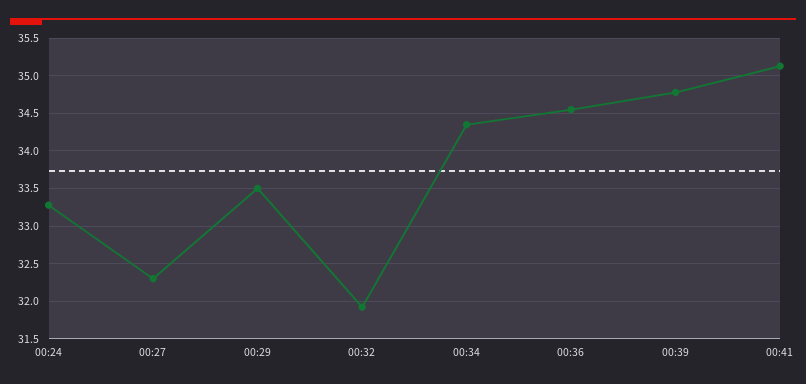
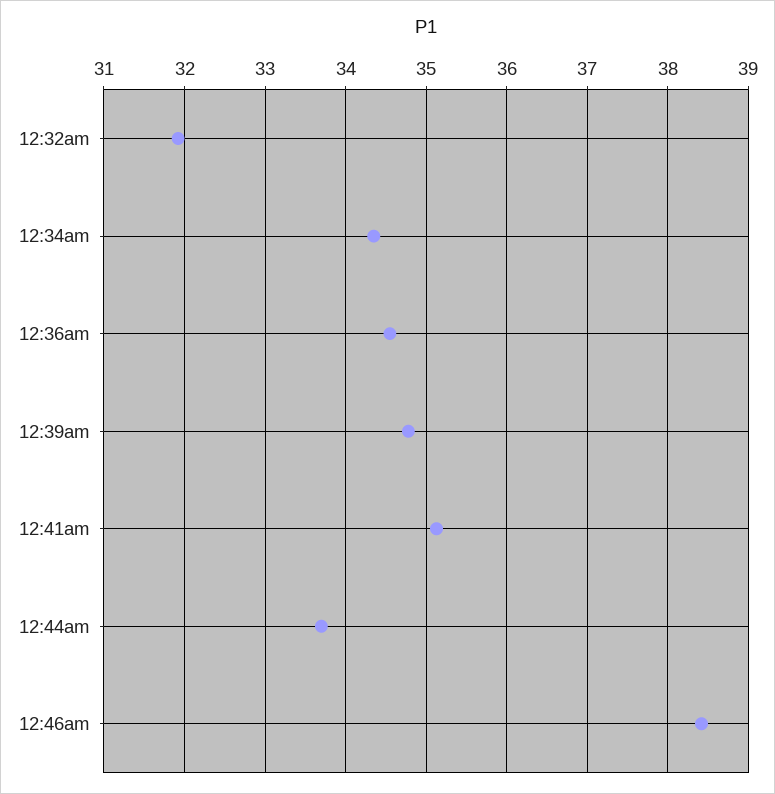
00:24: 33.3 -> none
00:27: 32.3 -> none
00:29: 33.5 -> none
12:44am: none -> 33.7
12:46am: none -> 38.4

